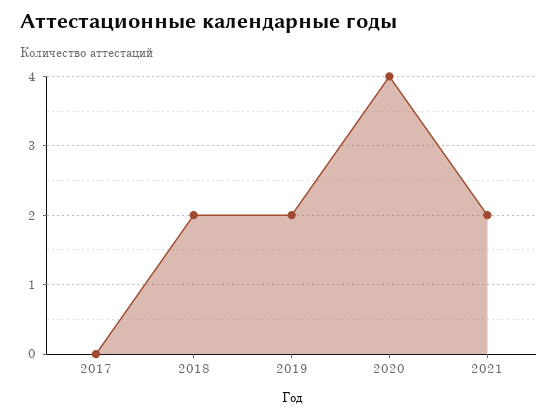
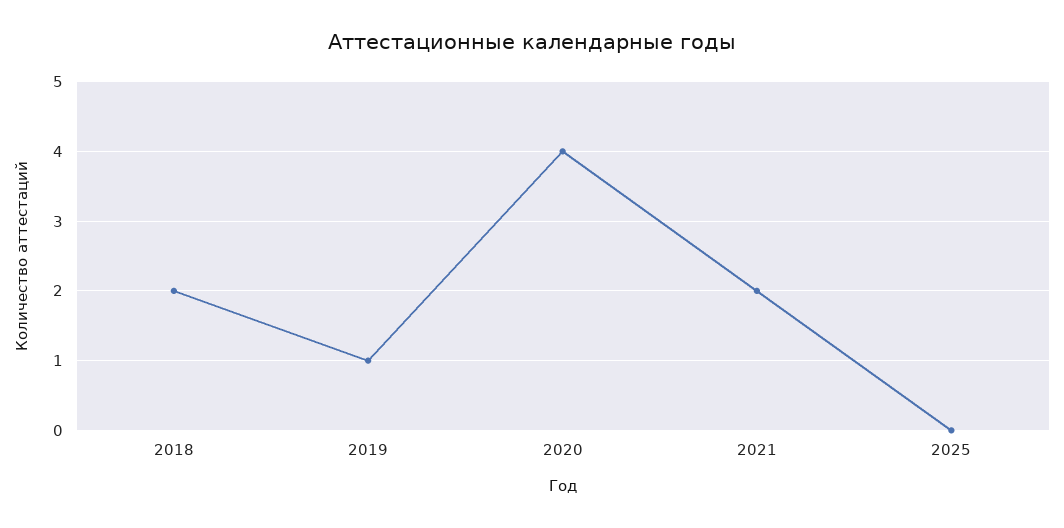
2017: 0 -> none
2019: 2 -> 1
2025: none -> 0

